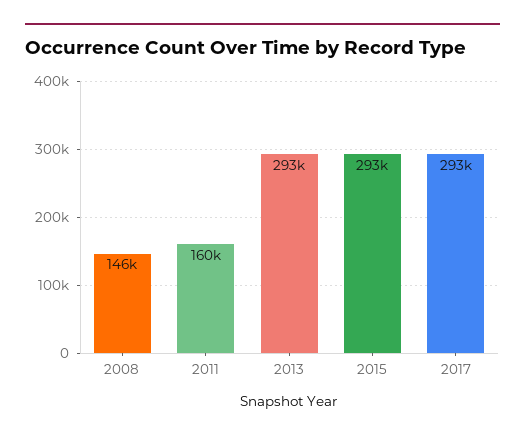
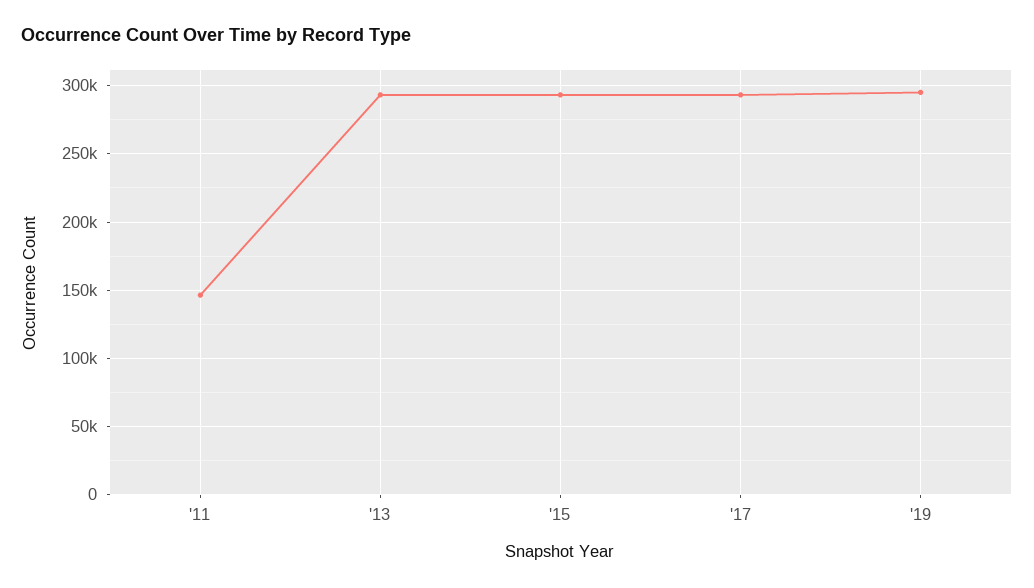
2008: 146000 -> none
2011: 160000 -> 145000
'19: none -> 295000

